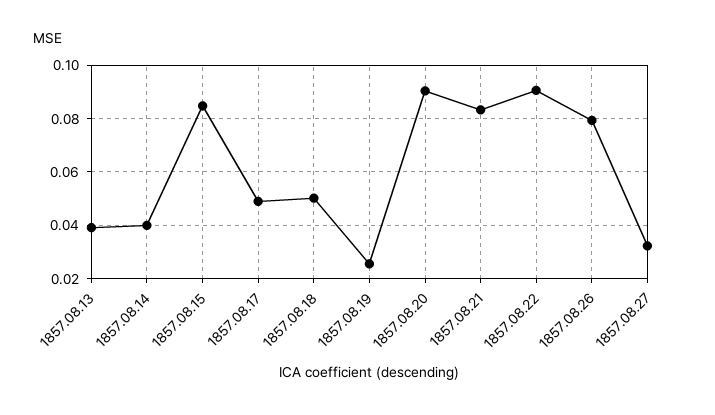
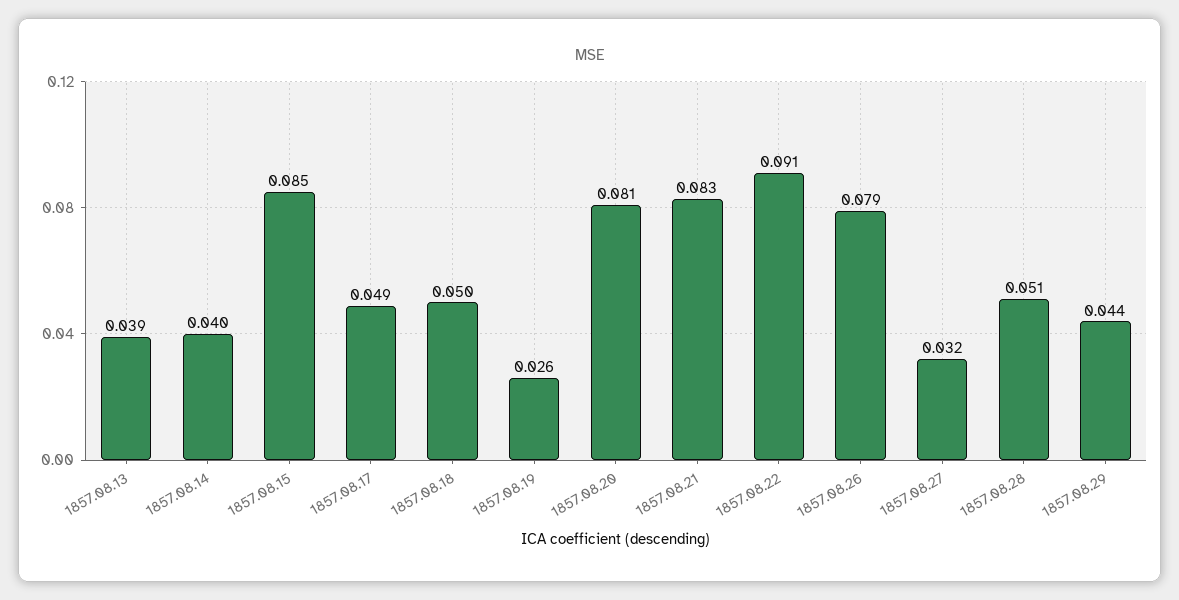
1857.08.20: 0.09 -> 0.081
1857.08.28: none -> 0.051
1857.08.29: none -> 0.044

